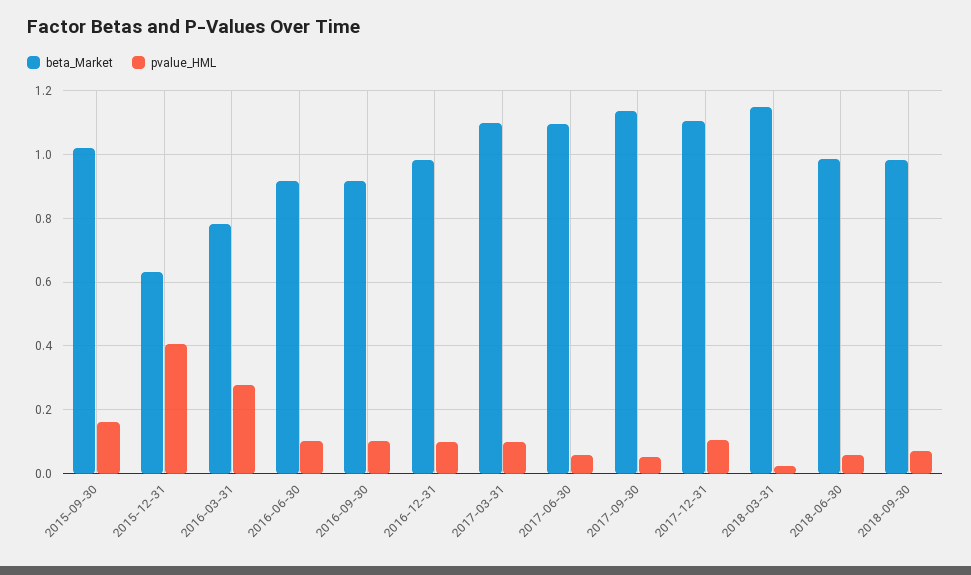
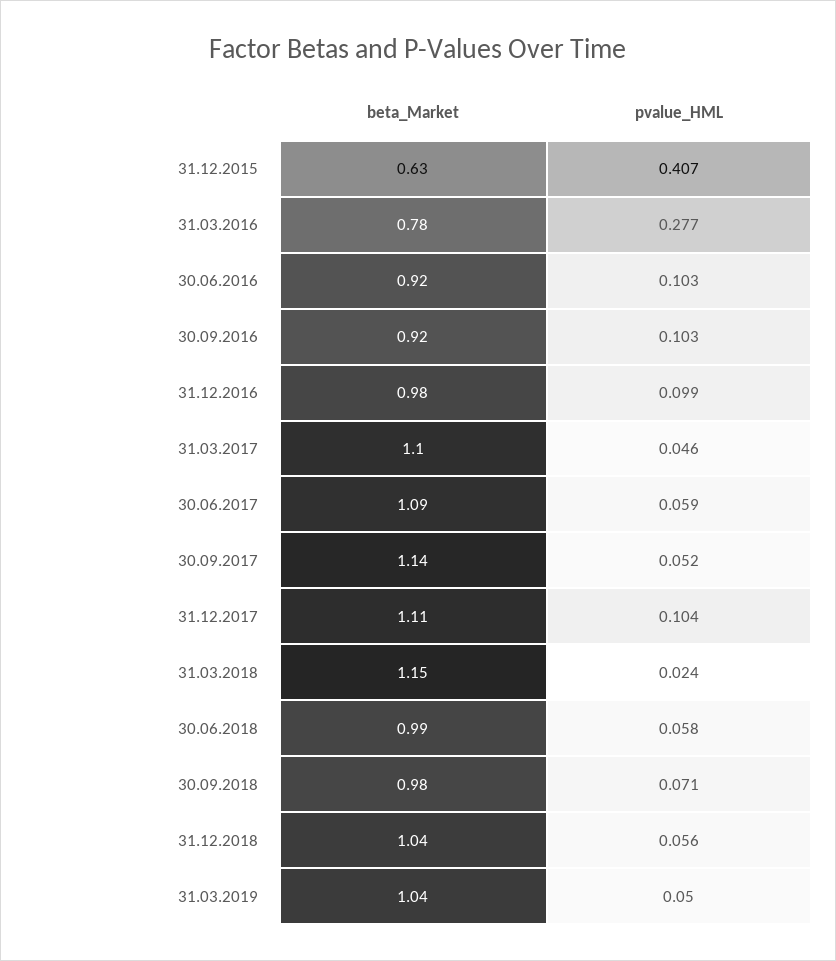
beta_Market, 2015-09-30: 1.02 -> none
pvalue_HML, 2015-09-30: 0.16 -> none
pvalue_HML, 2017-03-31: 0.1 -> 0.046
beta_Market, 31.12.2018: none -> 1.04
pvalue_HML, 31.12.2018: none -> 0.056
beta_Market, 31.03.2019: none -> 1.04
pvalue_HML, 31.03.2019: none -> 0.05

